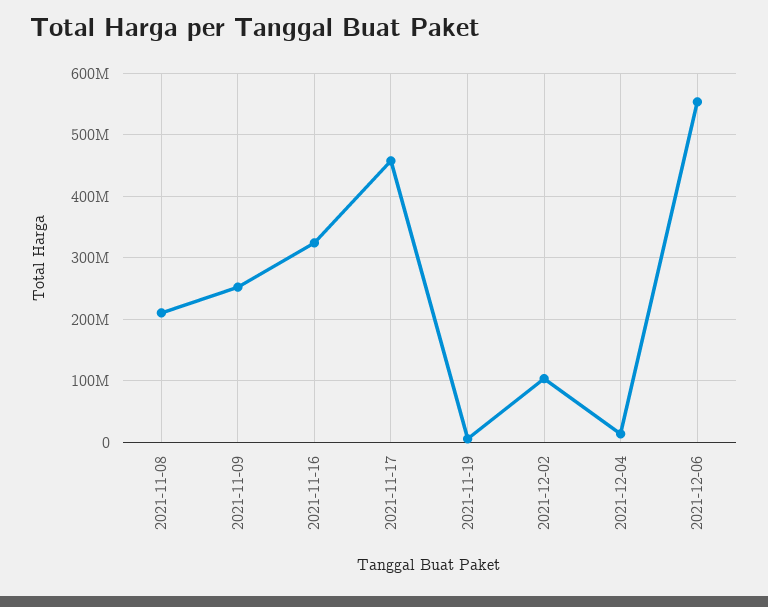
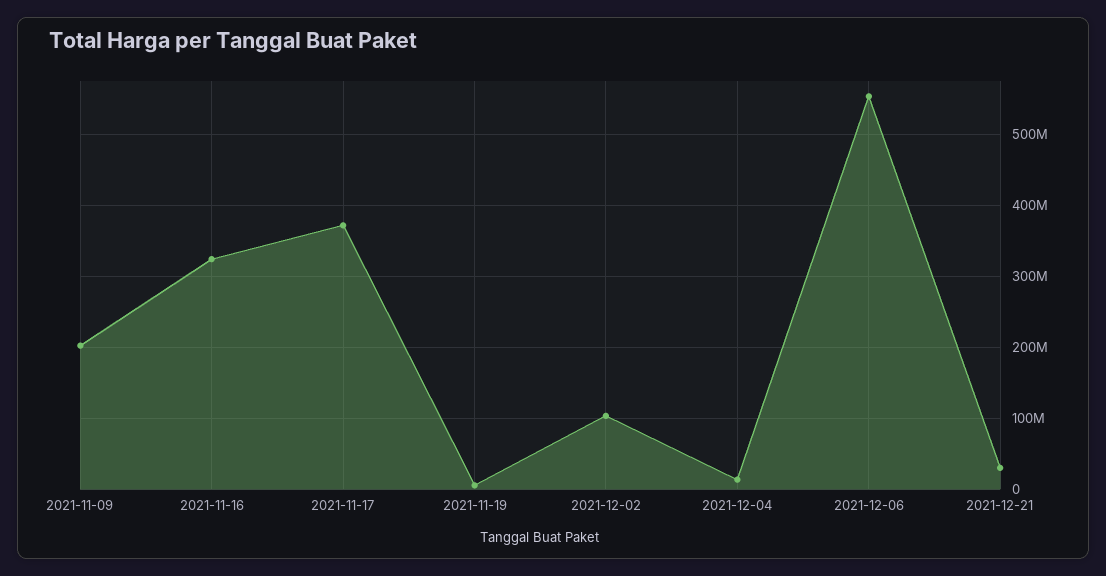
2021-11-08: 210000000 -> none
2021-11-09: 250000000 -> 200000000
2021-11-17: 460000000 -> 370000000
2021-12-21: none -> 30000000

